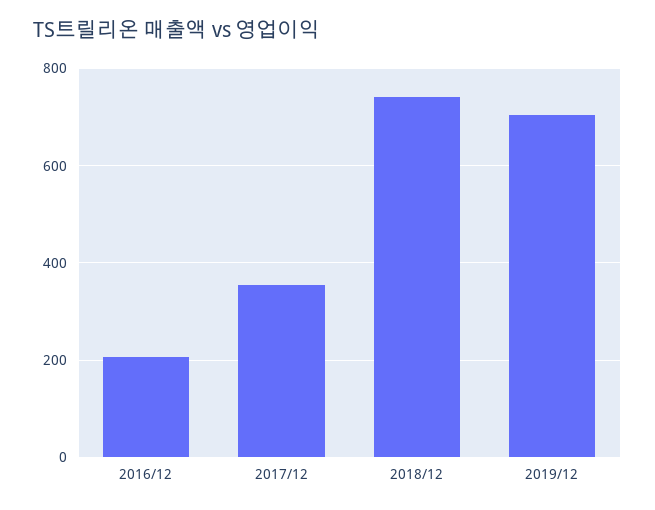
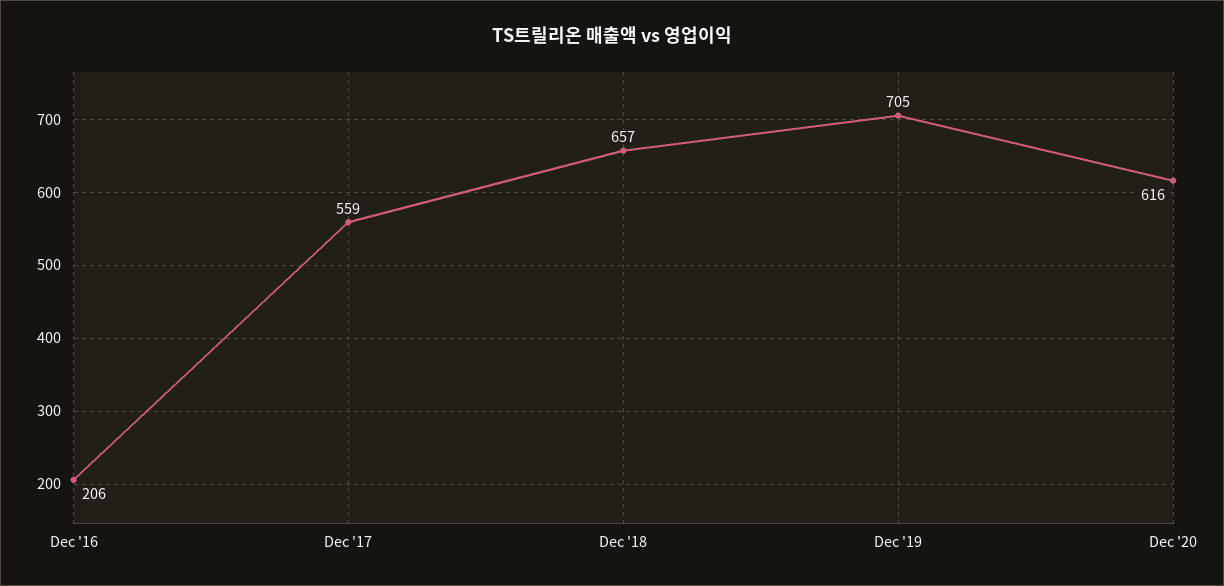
2017/12: 360 -> 559
2018/12: 740 -> 657
Dec '20: none -> 616

